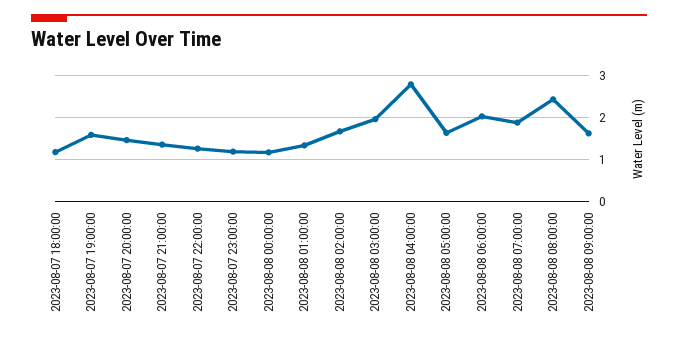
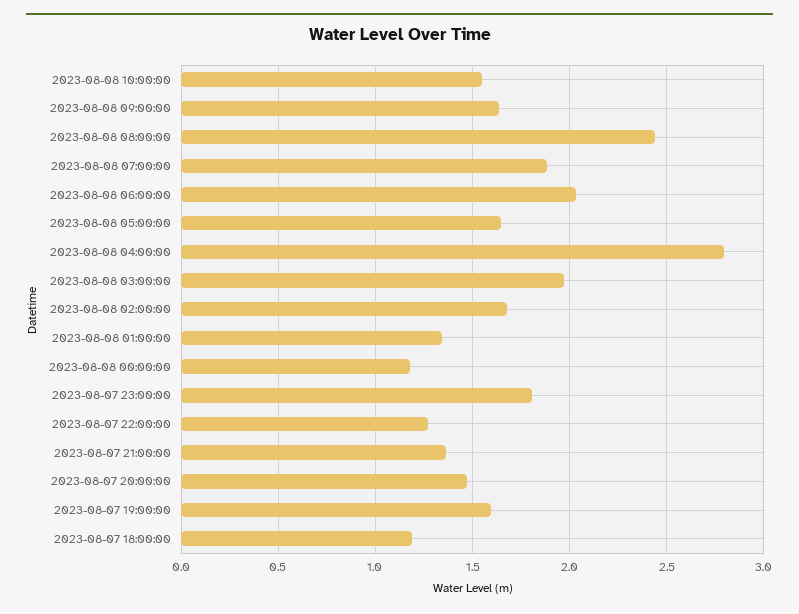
2023-08-07 23:00:00: 1.2 -> 1.8
2023-08-08 10:00:00: none -> 1.55

